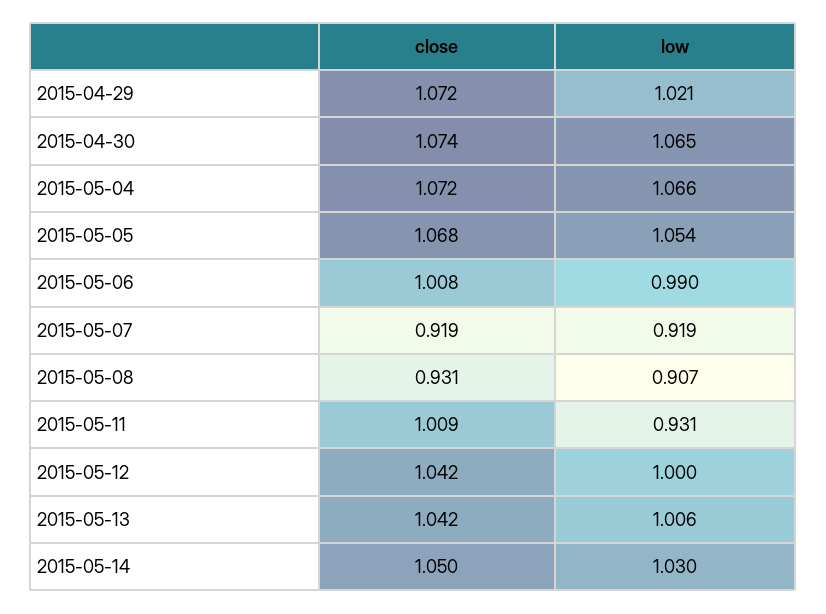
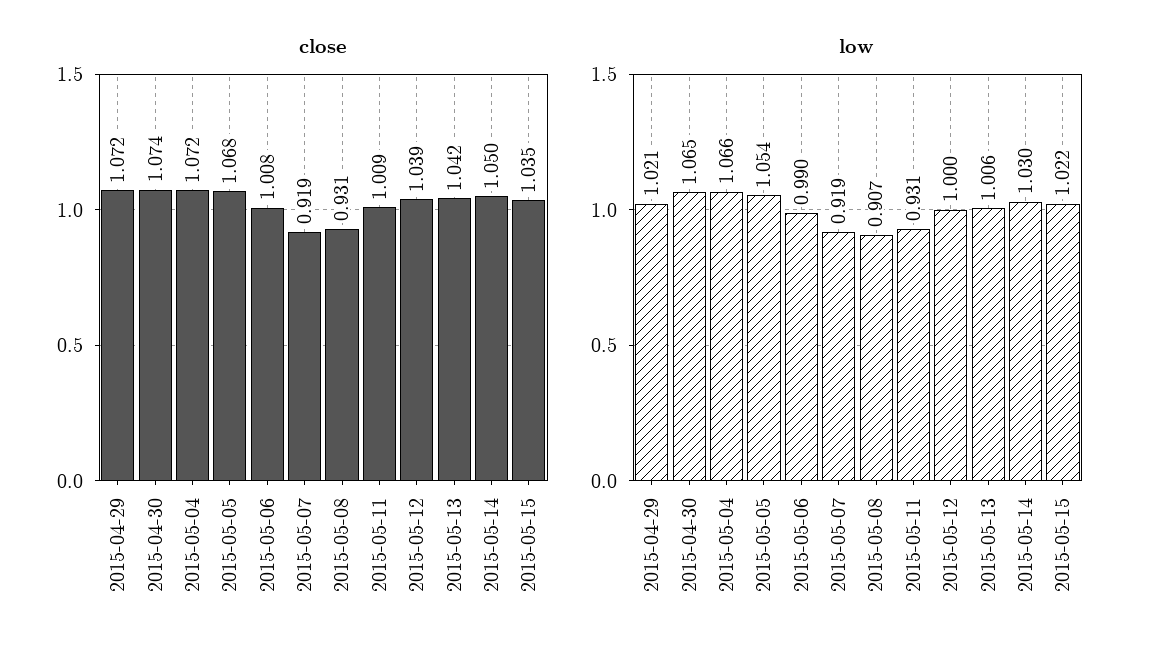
close, 2015-05-12: 1.042 -> 1.039
close, 2015-05-15: none -> 1.035
low, 2015-05-15: none -> 1.022

